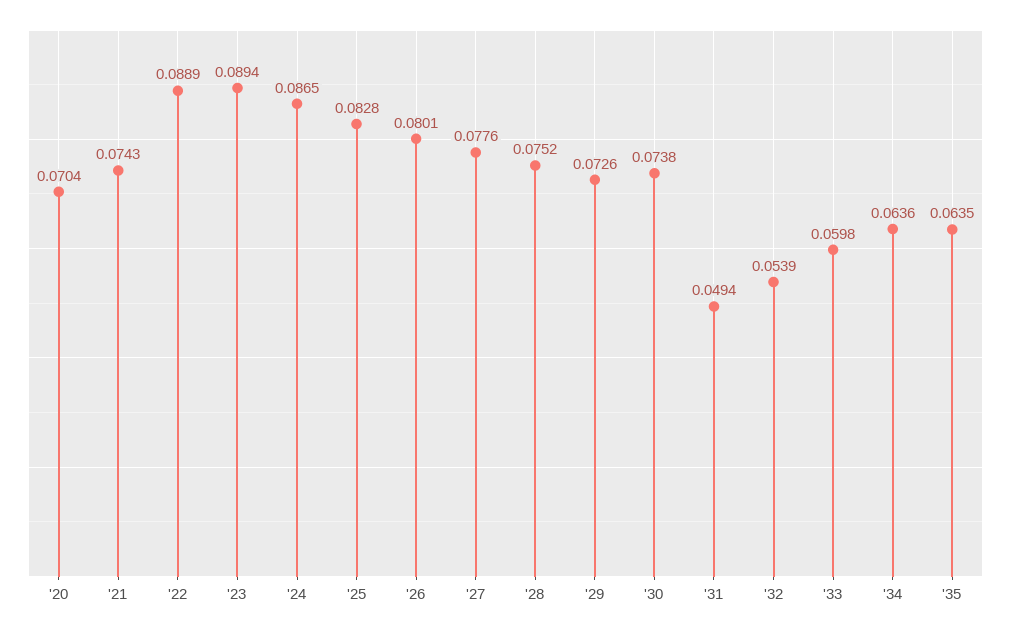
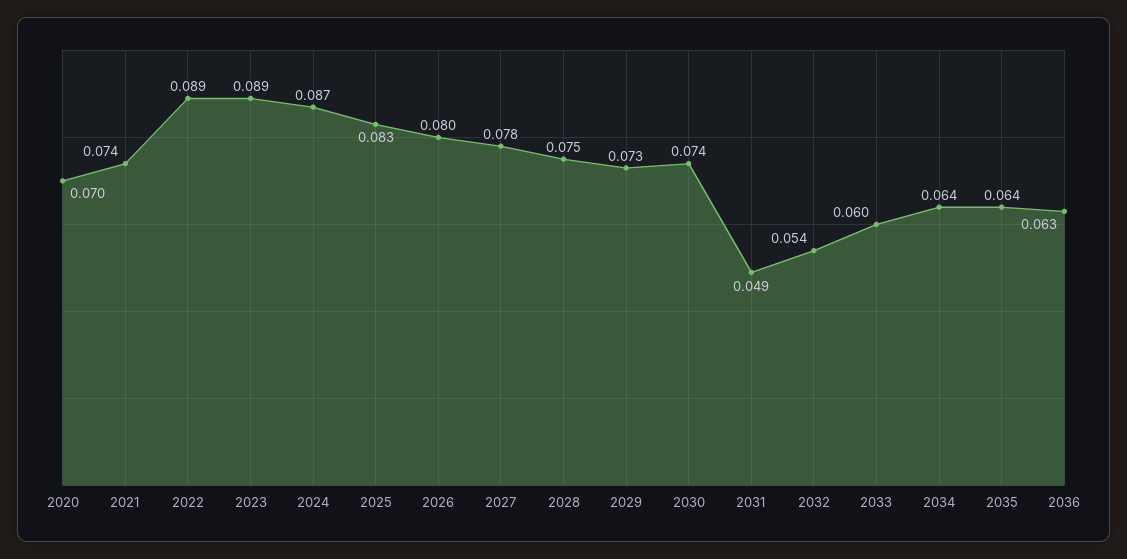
2036: none -> 0.063

